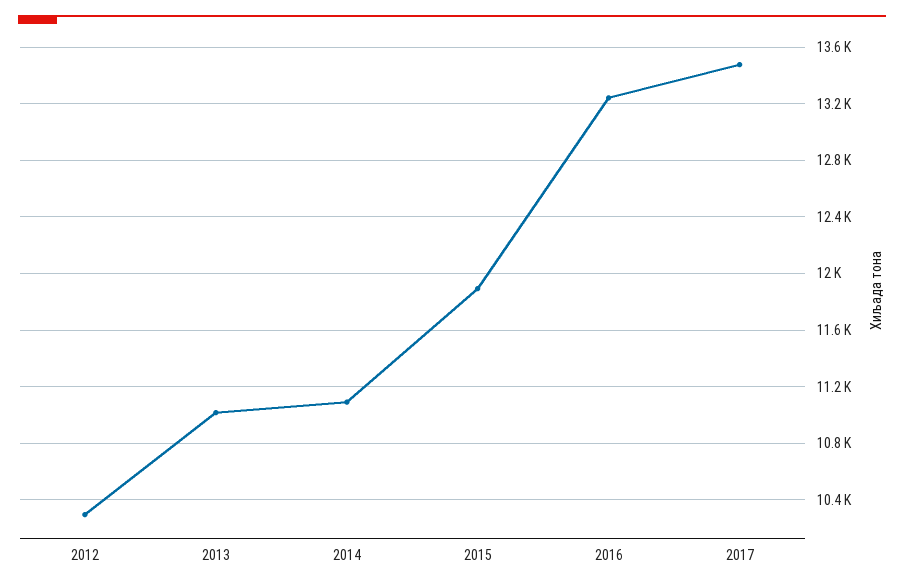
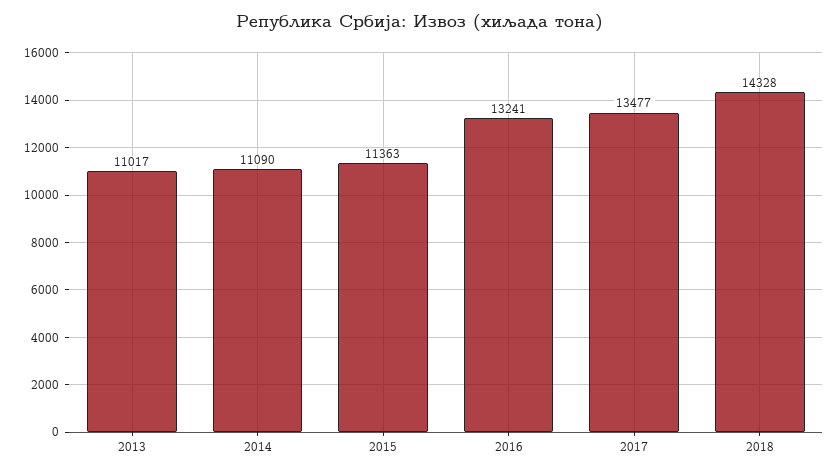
2012: 10300 -> none
2015: 11900 -> 11363
2018: none -> 14328

